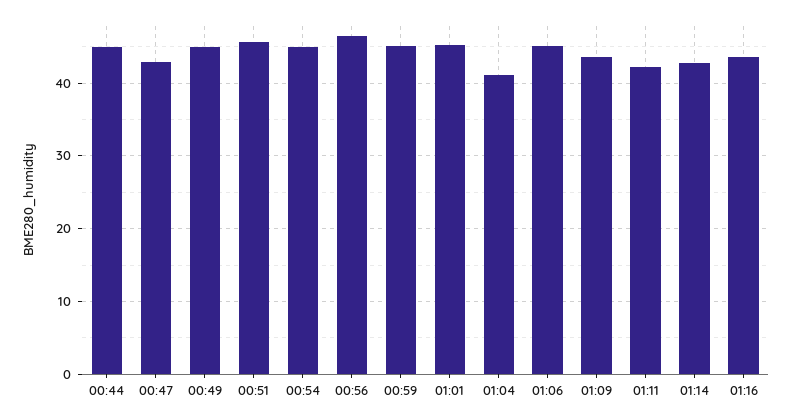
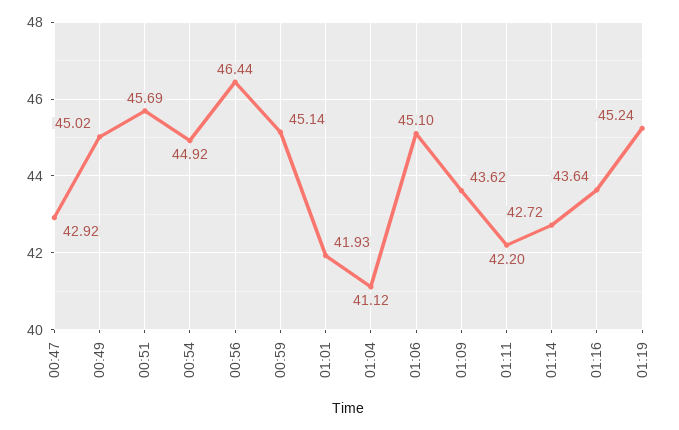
00:44: 45 -> none
01:01: 45 -> 41.93
01:19: none -> 45.24

